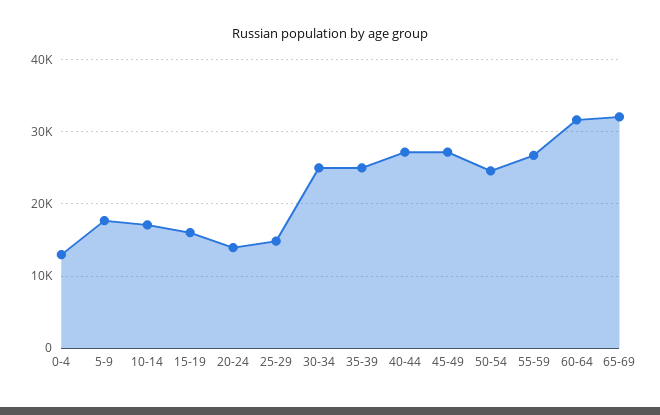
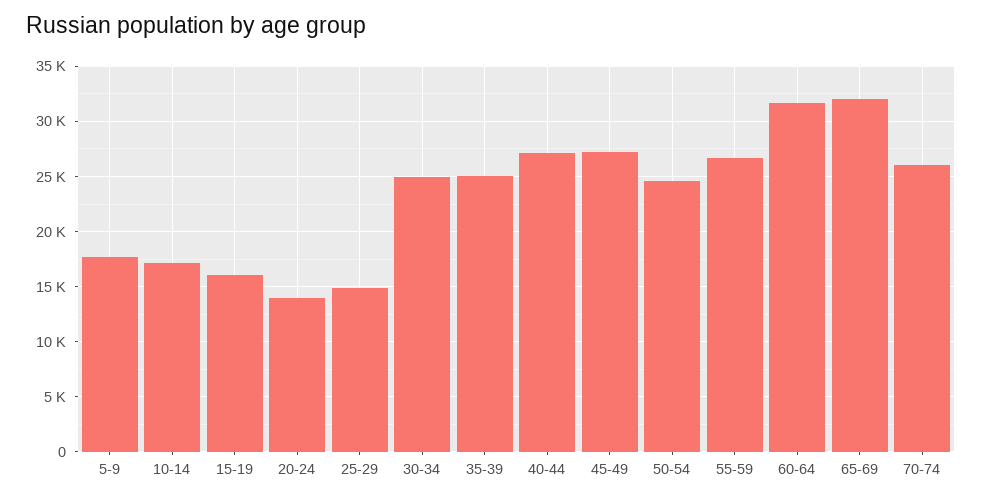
0-4: 13000 -> none
70-74: none -> 26000

